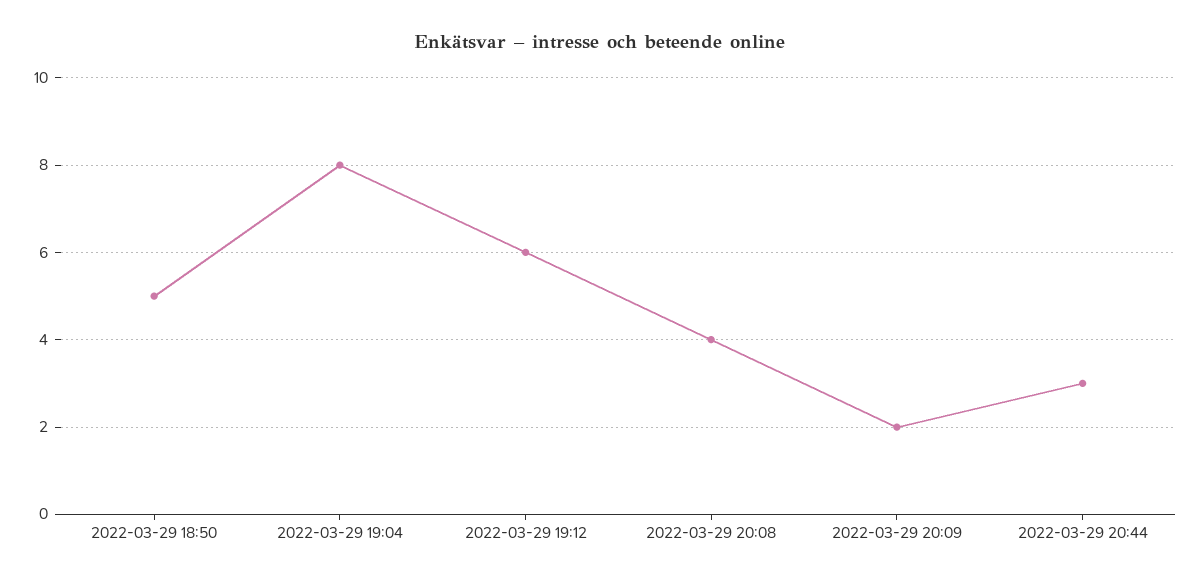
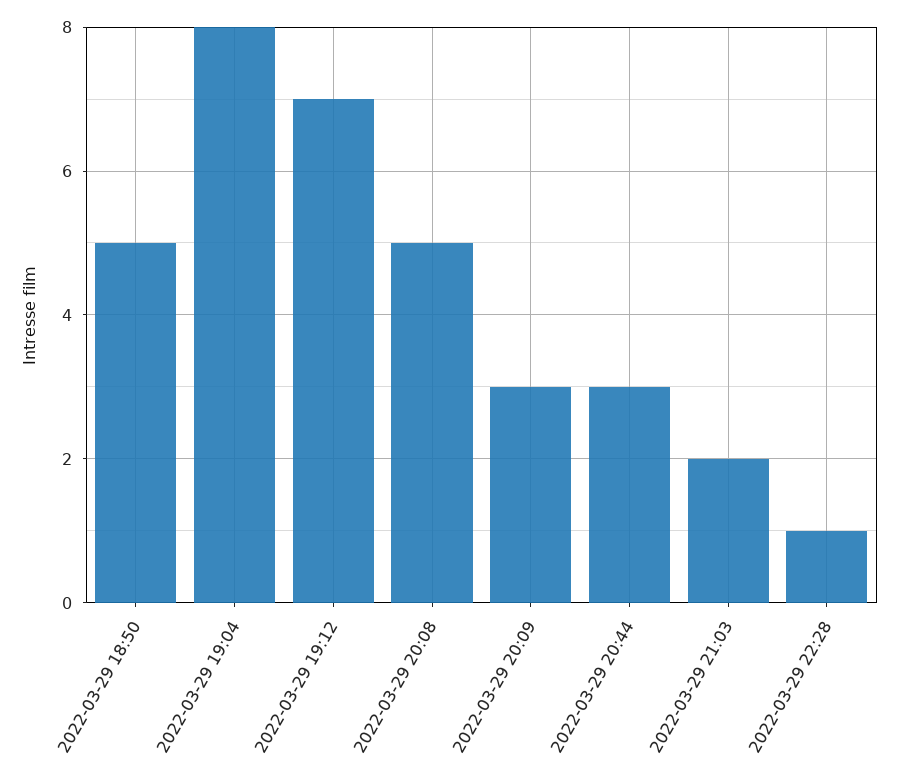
2022-03-29 19:12: 6 -> 7
2022-03-29 20:08: 4 -> 5
2022-03-29 20:09: 2 -> 3
2022-03-29 21:03: none -> 2
2022-03-29 22:28: none -> 1

